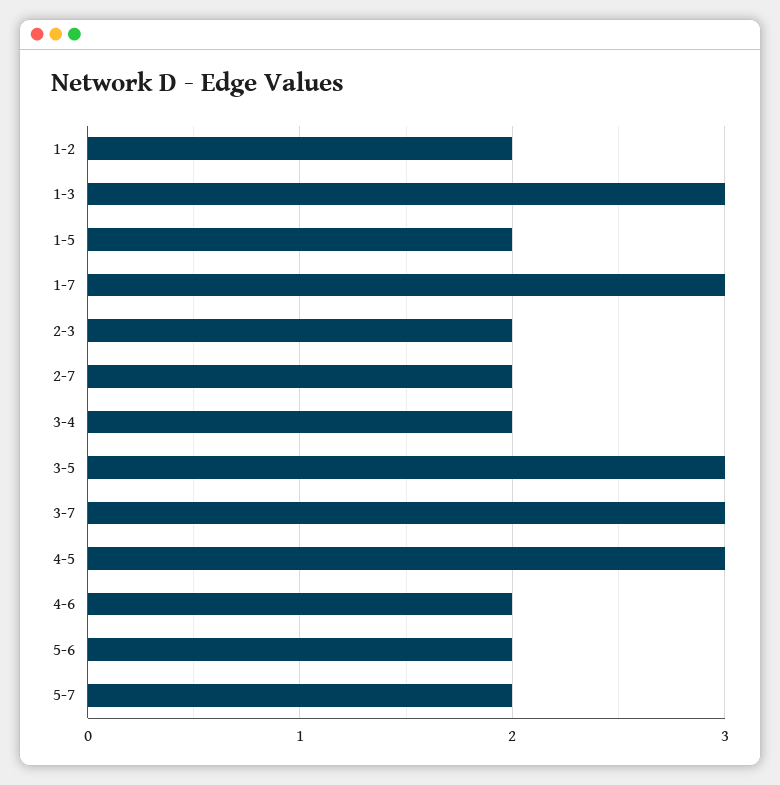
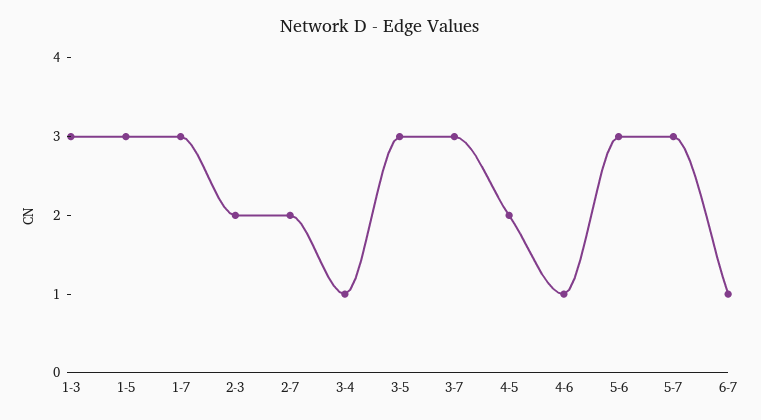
1-2: 2 -> none
1-5: 2 -> 3
3-4: 2 -> 1
4-5: 3 -> 2
4-6: 2 -> 1
5-6: 2 -> 3
5-7: 2 -> 3
6-7: none -> 1

